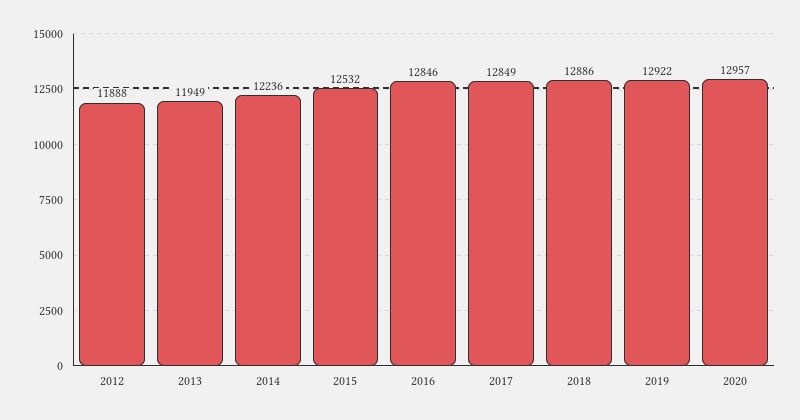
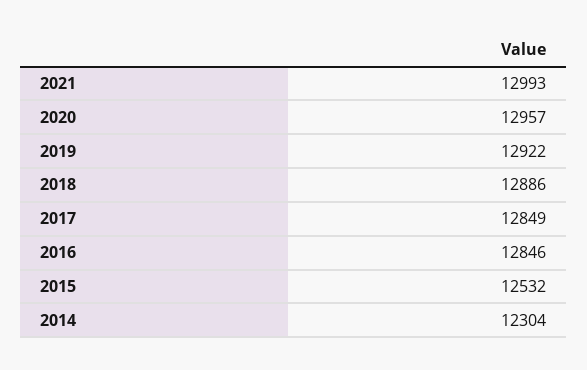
2012: 11888 -> none
2013: 11949 -> none
2014: 12236 -> 12304
2021: none -> 12993

